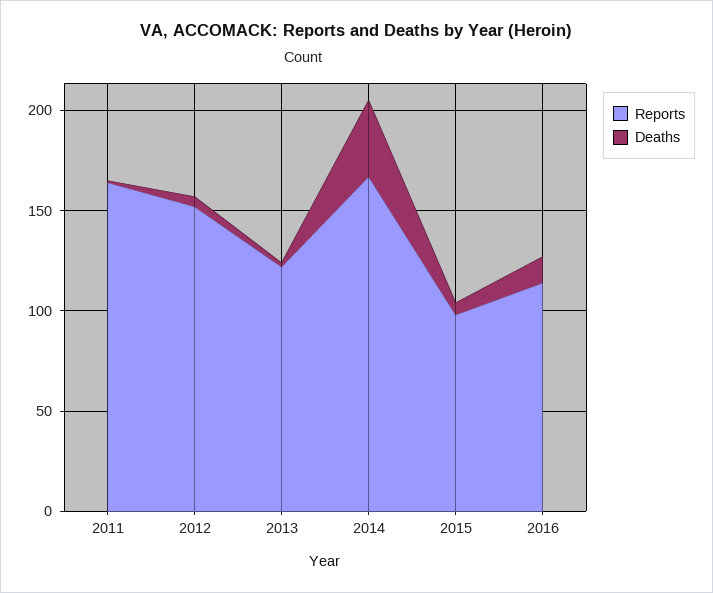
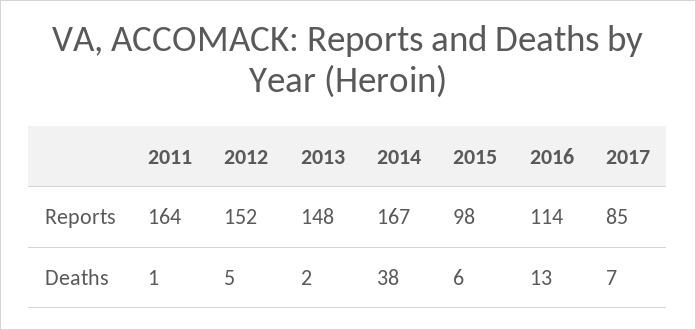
Reports, 2013: 120 -> 148
Reports, 2017: none -> 85
Deaths, 2017: none -> 7

